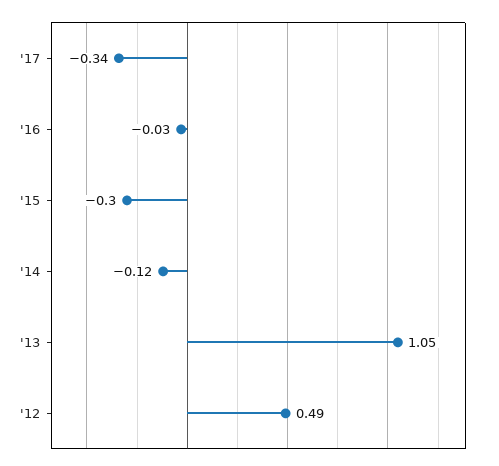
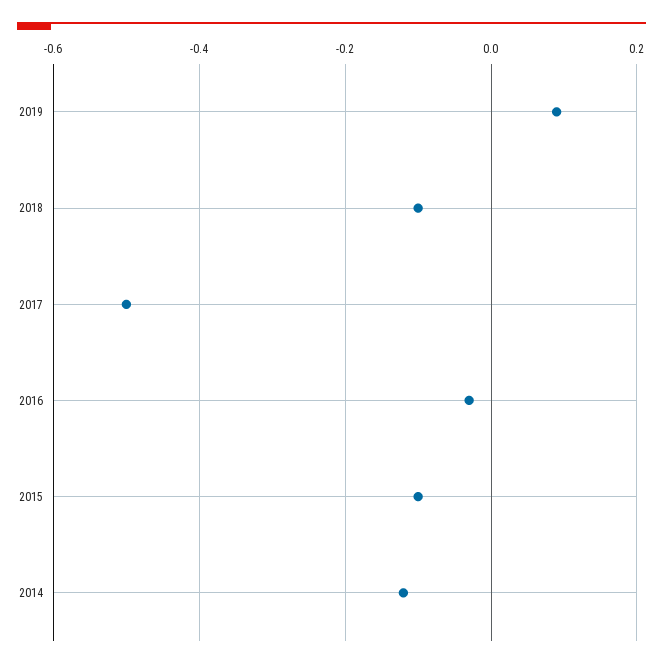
'17: -0.34 -> -0.5
'15: -0.3 -> -0.1
'13: 1.05 -> none
'12: 0.49 -> none
2019: none -> 0.1
2018: none -> -0.1

